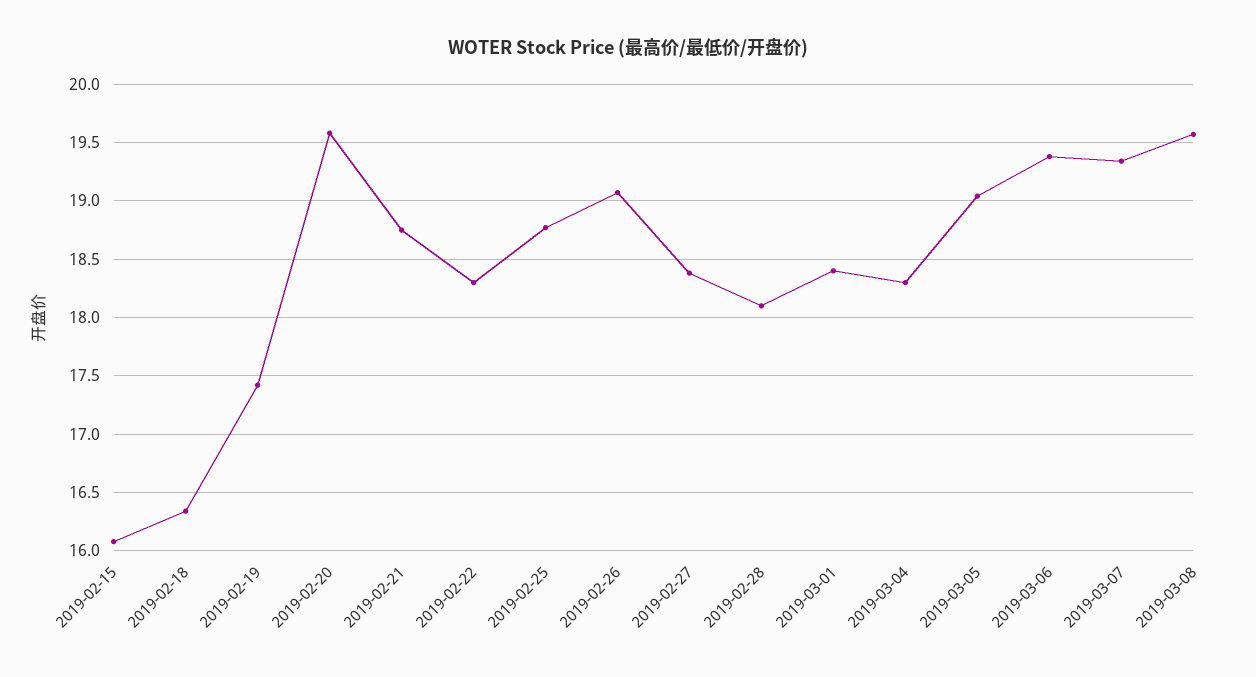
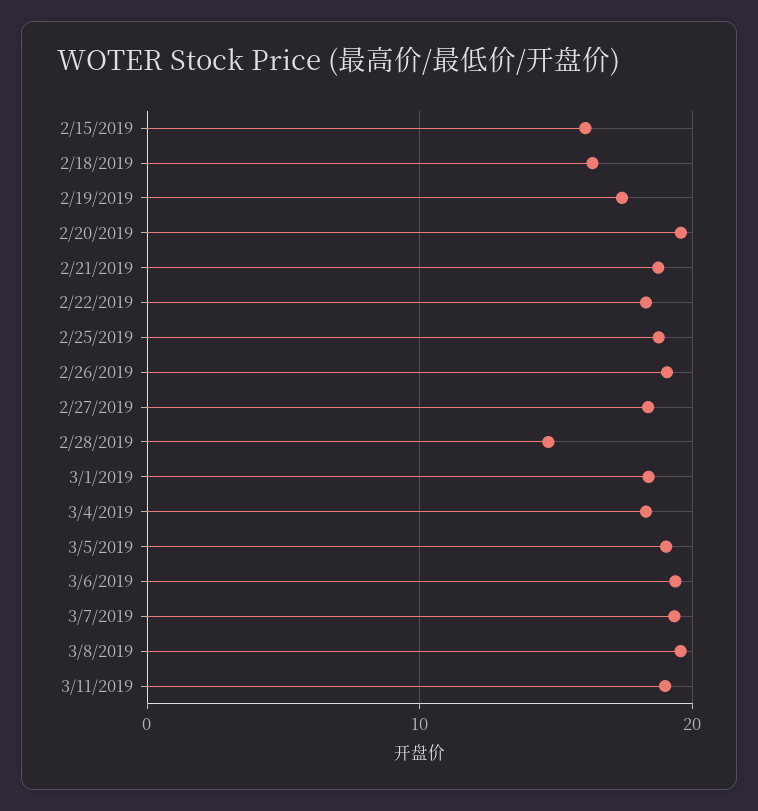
2019-02-28: 18.1 -> 15
3/11/2019: none -> 19

